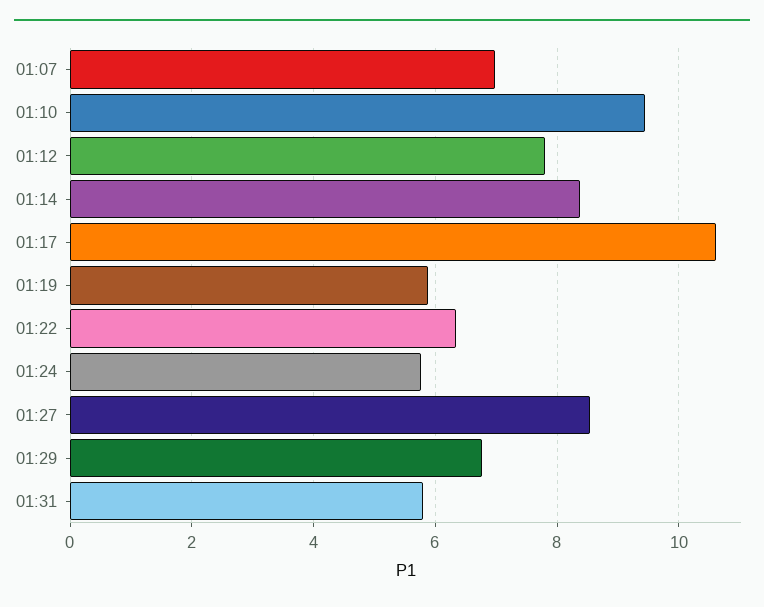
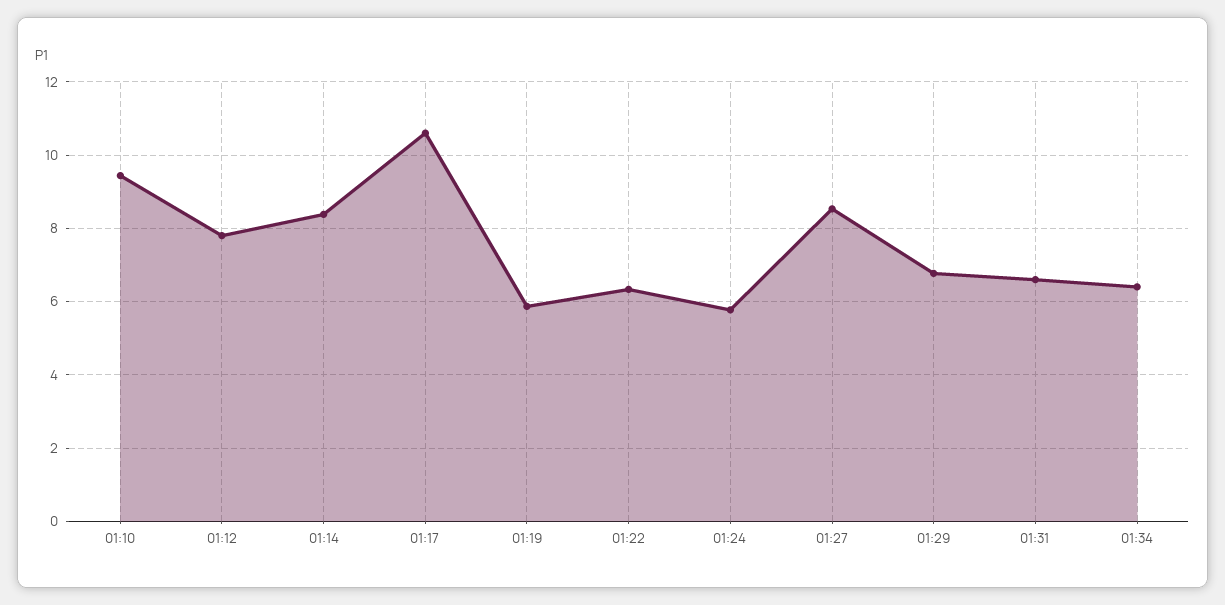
01:07: 7 -> none
01:31: 5.8 -> 6.6
01:34: none -> 6.4

